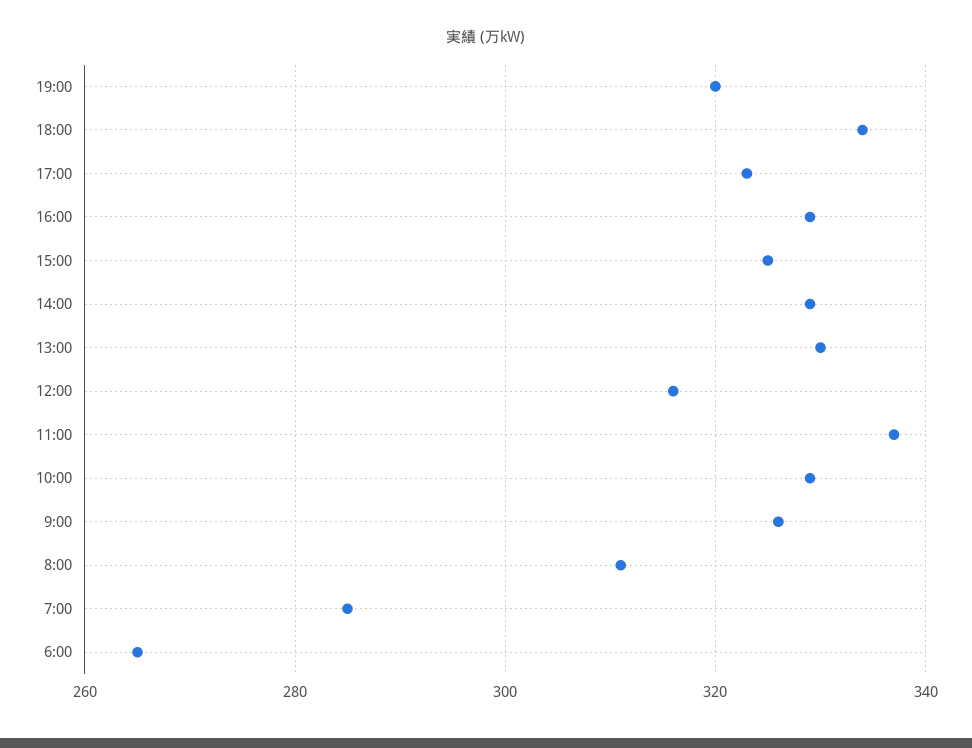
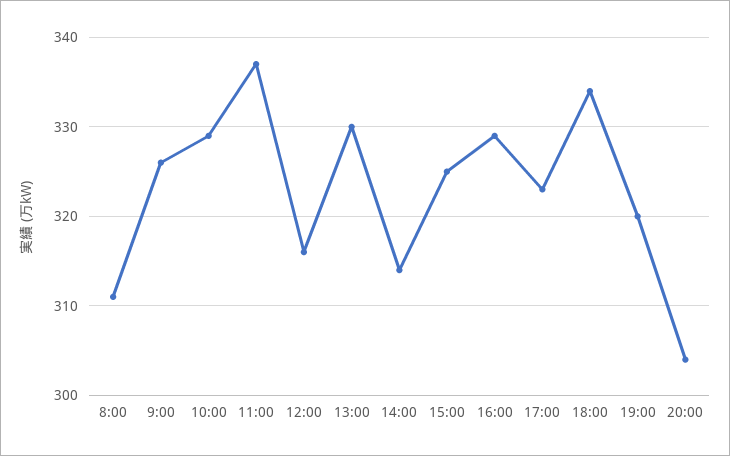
14:00: 330 -> 314
7:00: 285 -> none
6:00: 265 -> none
20:00: none -> 304

